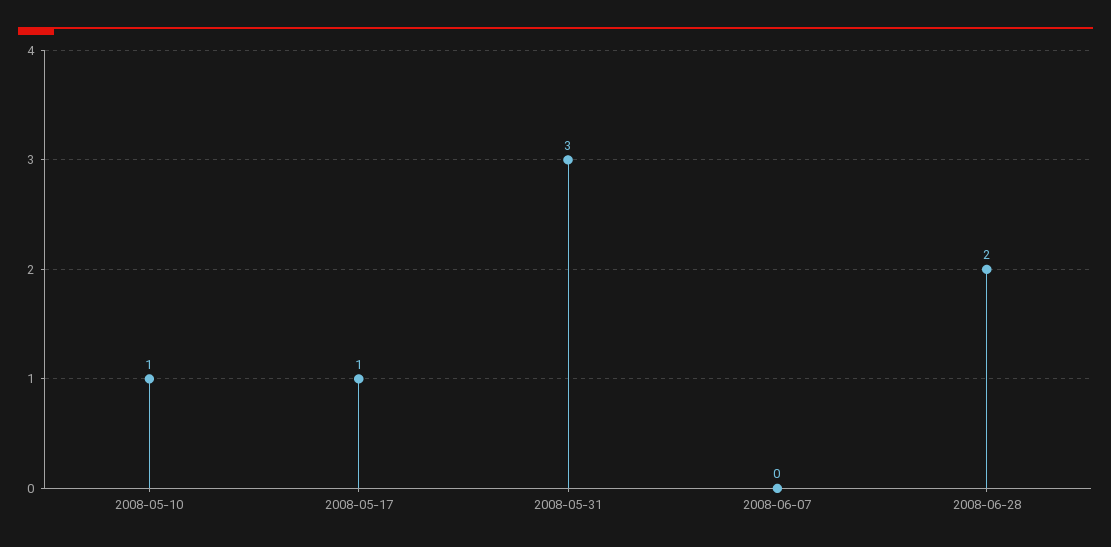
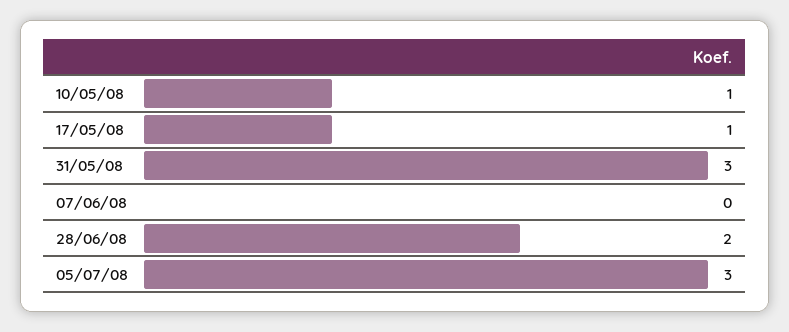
05/07/08: none -> 3

